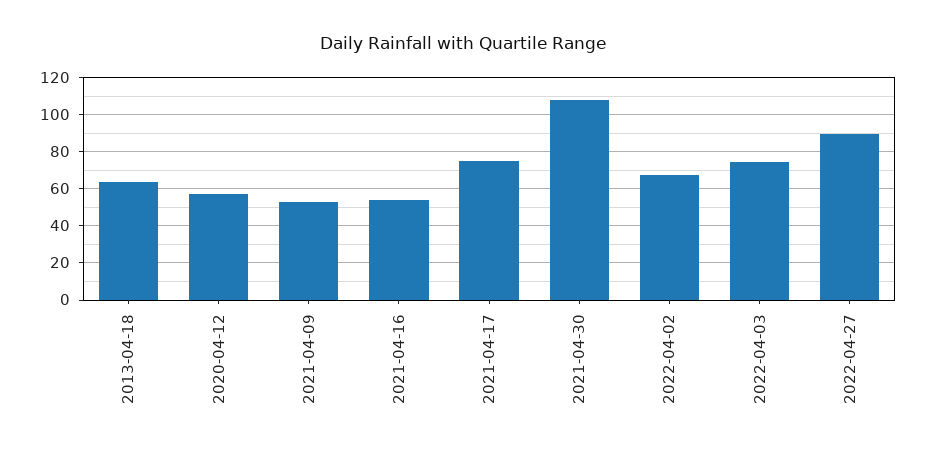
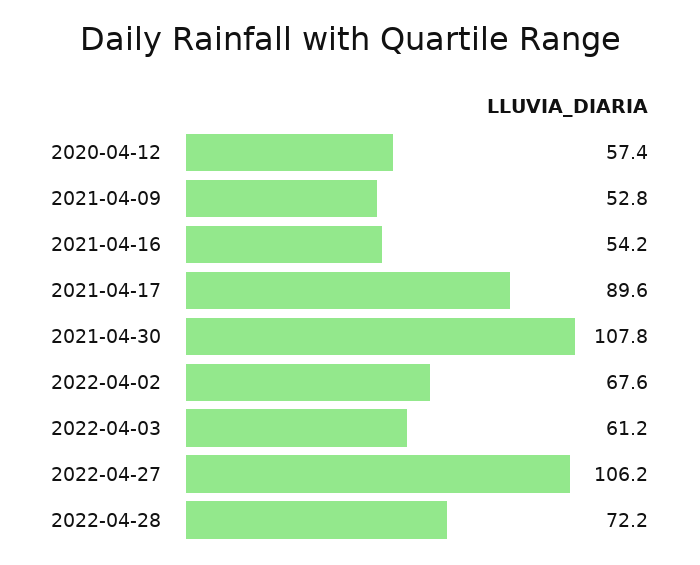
2013-04-18: 65 -> none
2021-04-17: 75 -> 89.6
2022-04-03: 75 -> 61.2
2022-04-27: 90 -> 106.2
2022-04-28: none -> 72.2

